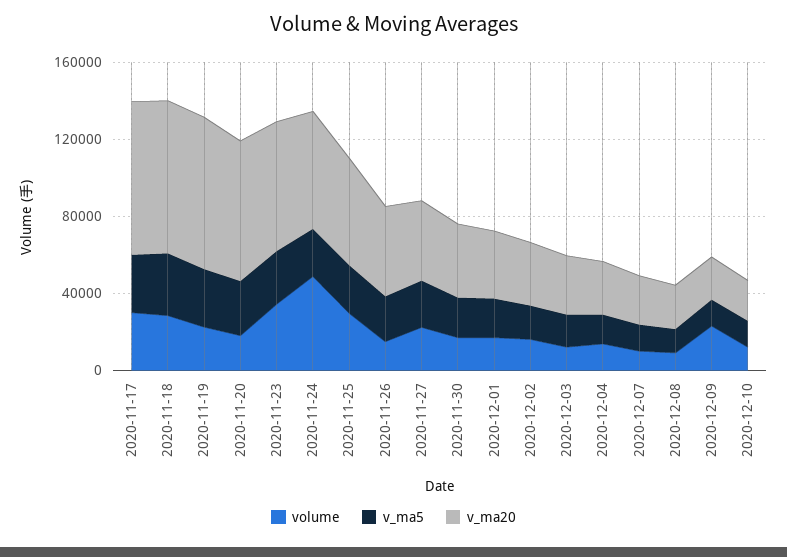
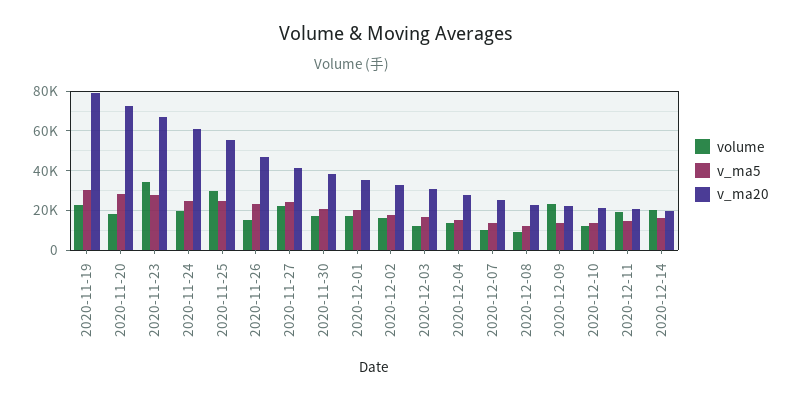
volume, 2020-11-17: 30000 -> none
v_ma5, 2020-11-17: 30000 -> none
v_ma20, 2020-11-17: 80000 -> none
volume, 2020-11-18: 30000 -> none
v_ma5, 2020-11-18: 30000 -> none
v_ma20, 2020-11-18: 80000 -> none
volume, 2020-11-24: 50000 -> 20000
volume, 2020-12-11: none -> 20000
v_ma5, 2020-12-11: none -> 15000
v_ma20, 2020-12-11: none -> 20000
volume, 2020-12-14: none -> 20000
v_ma5, 2020-12-14: none -> 15000
v_ma20, 2020-12-14: none -> 20000

